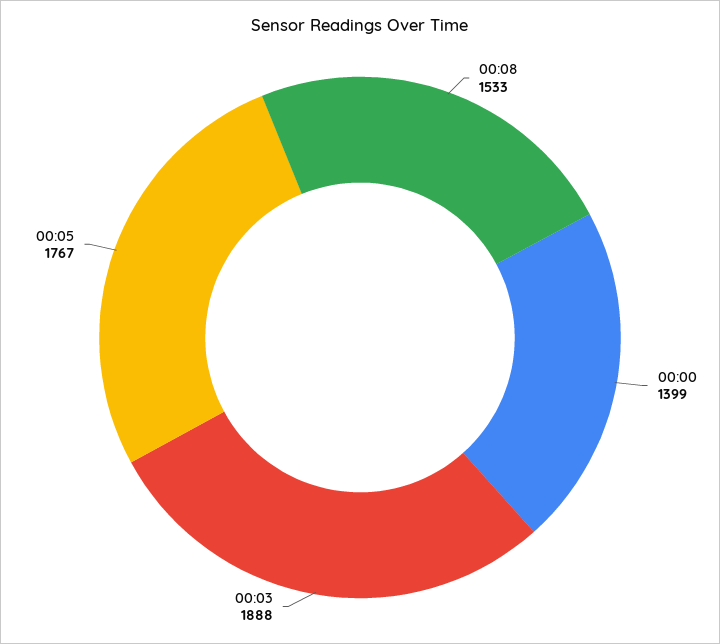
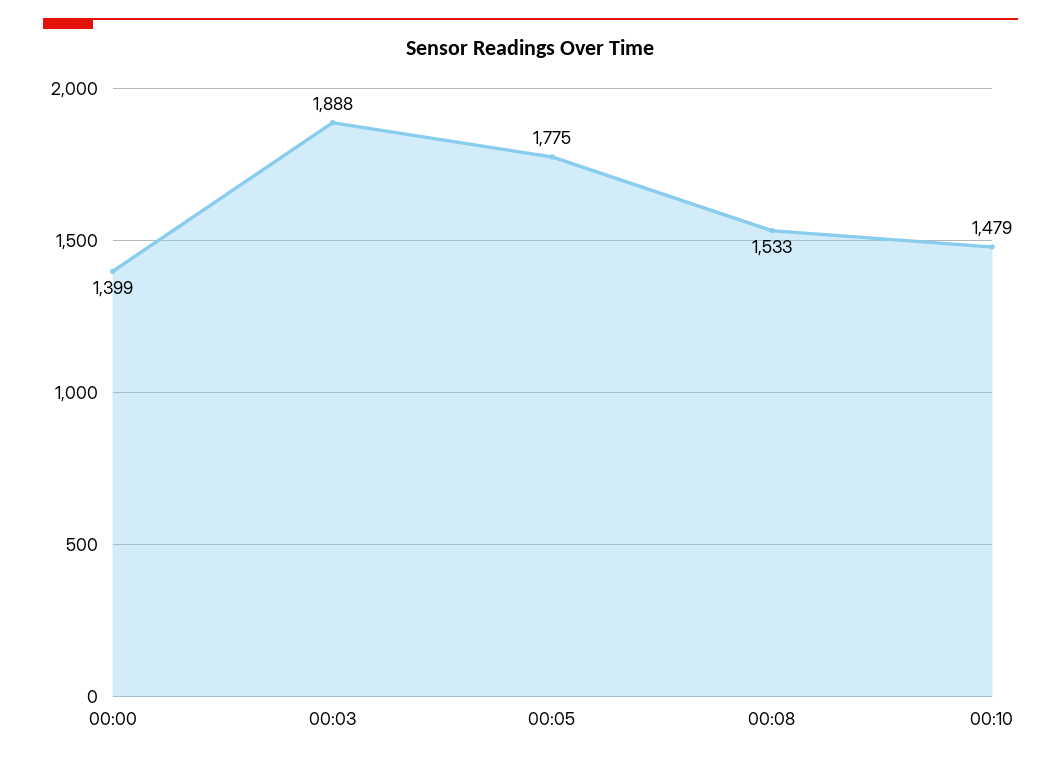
00:05: 1767 -> 1775
00:10: none -> 1479

